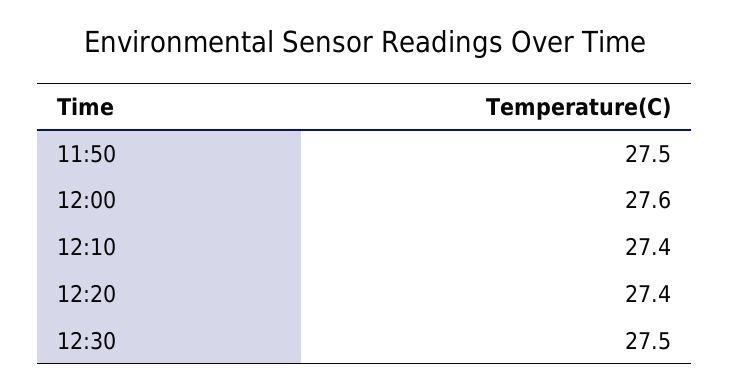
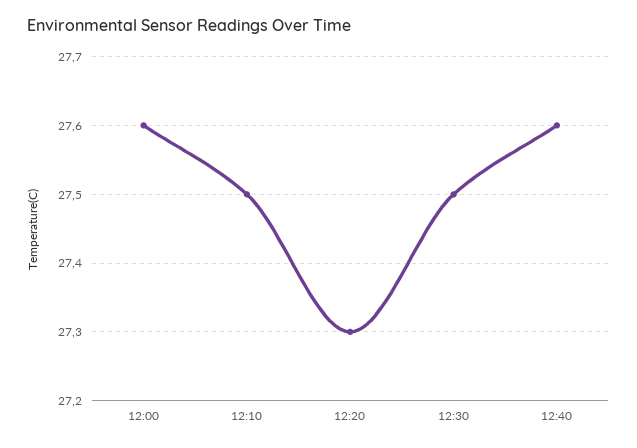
11:50: 27.5 -> none
12:10: 27.4 -> 27.5
12:20: 27.4 -> 27.3
12:40: none -> 27.6

